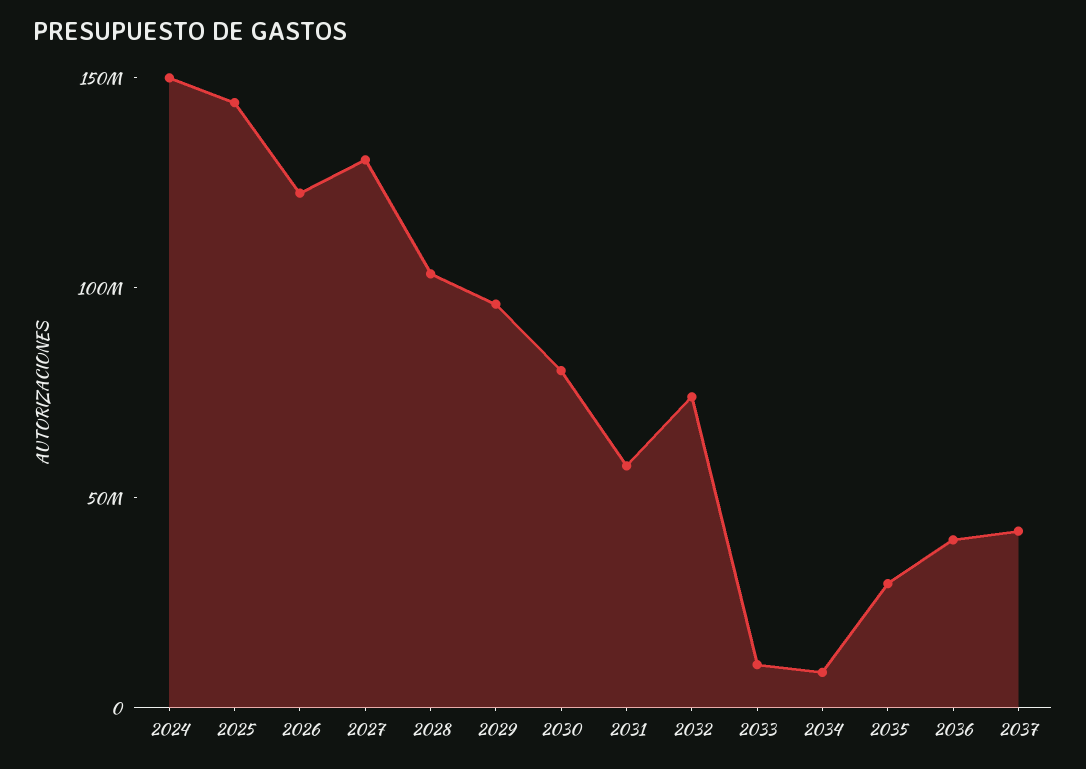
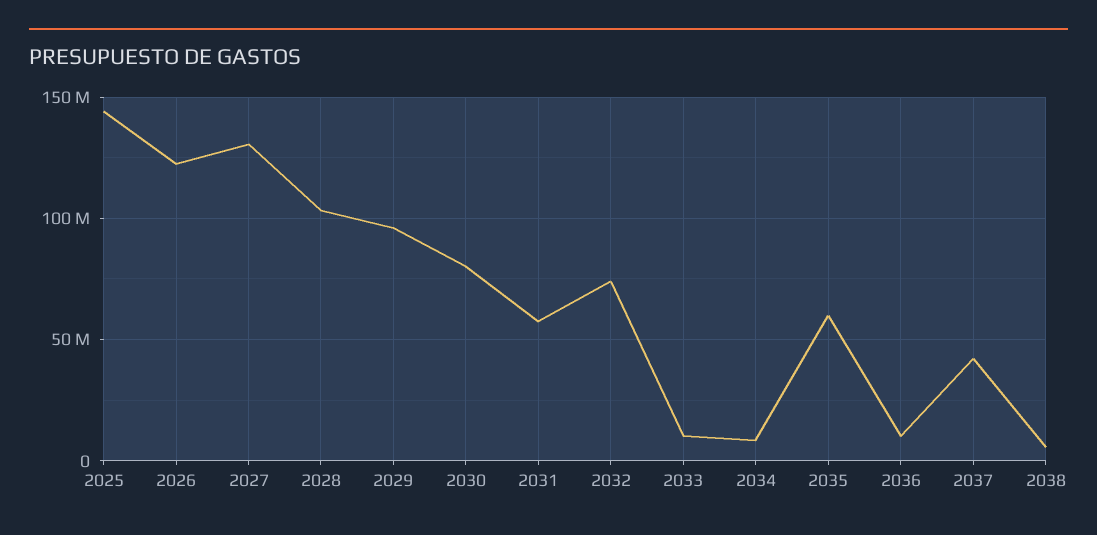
2024: 150000000 -> none
2035: 30000000 -> 60000000
2036: 40000000 -> 10000000
2038: none -> 5000000

